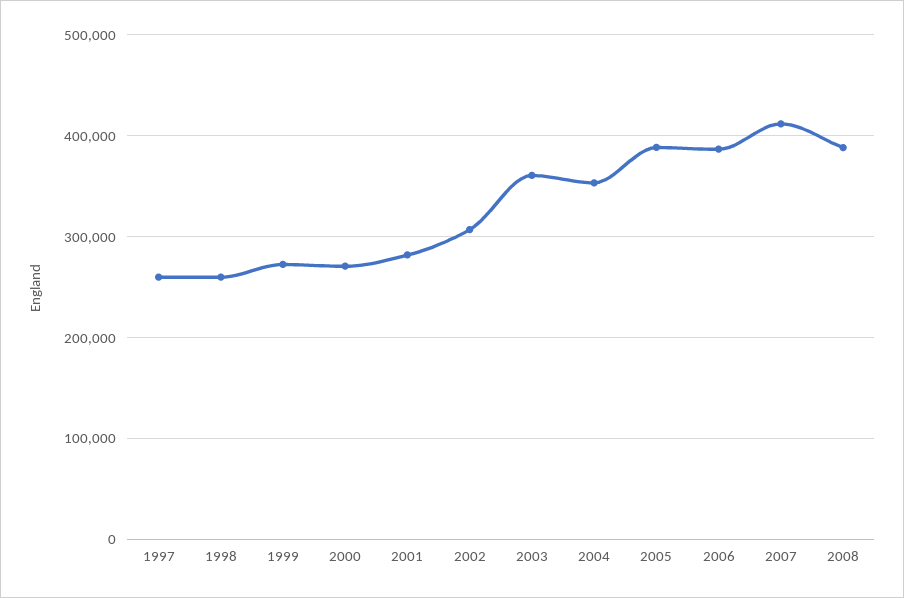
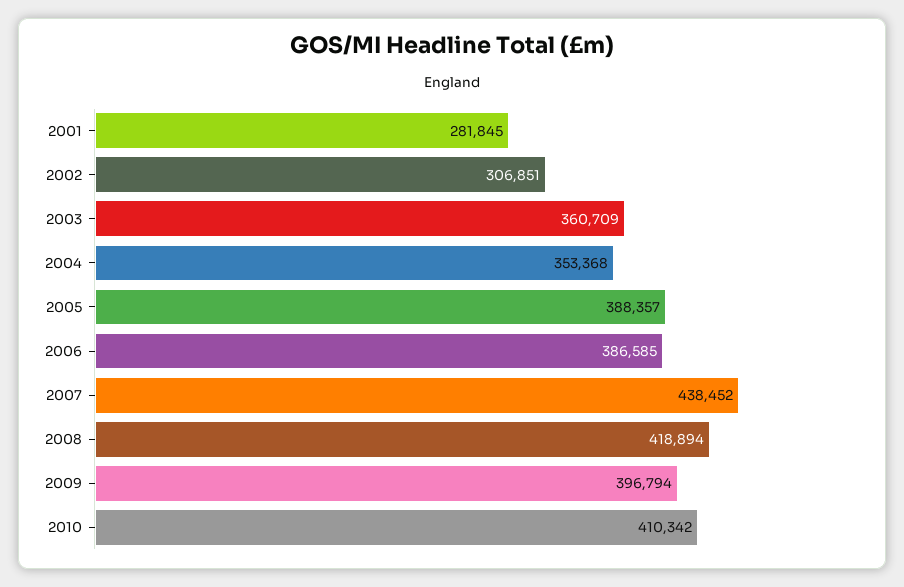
1997: 260000 -> none
1998: 260000 -> none
1999: 270000 -> none
2000: 270000 -> none
2007: 410000 -> 438452
2008: 390000 -> 418894
2009: none -> 396794
2010: none -> 410342

